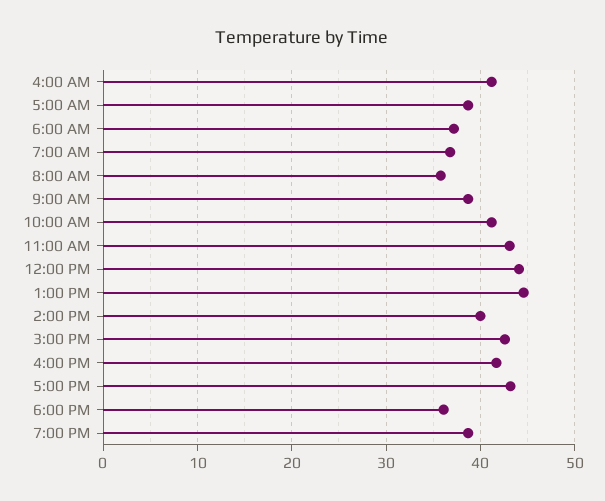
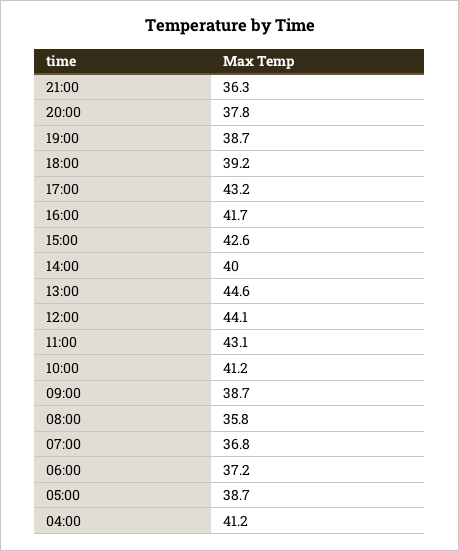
6:00 PM: 36 -> 39.2
21:00: none -> 36.3
20:00: none -> 37.8

